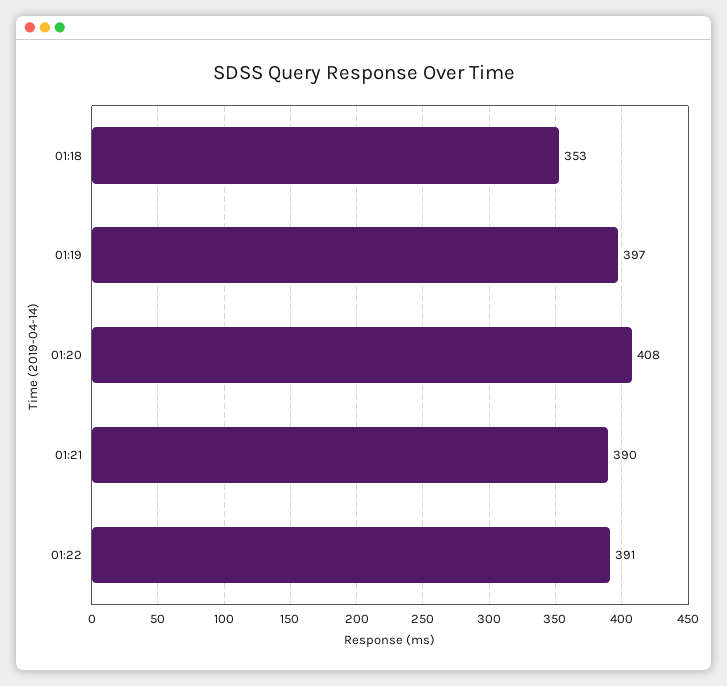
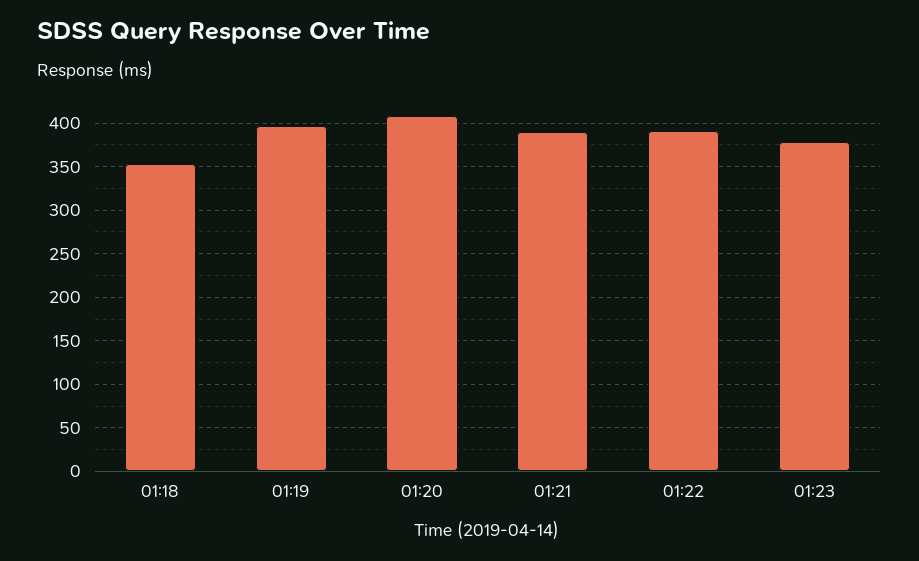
01:23: none -> 380

